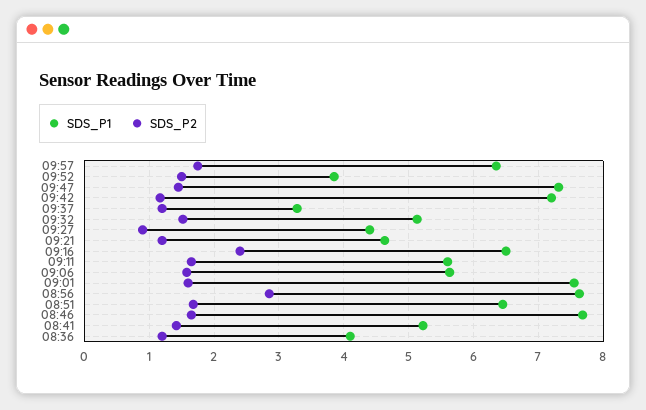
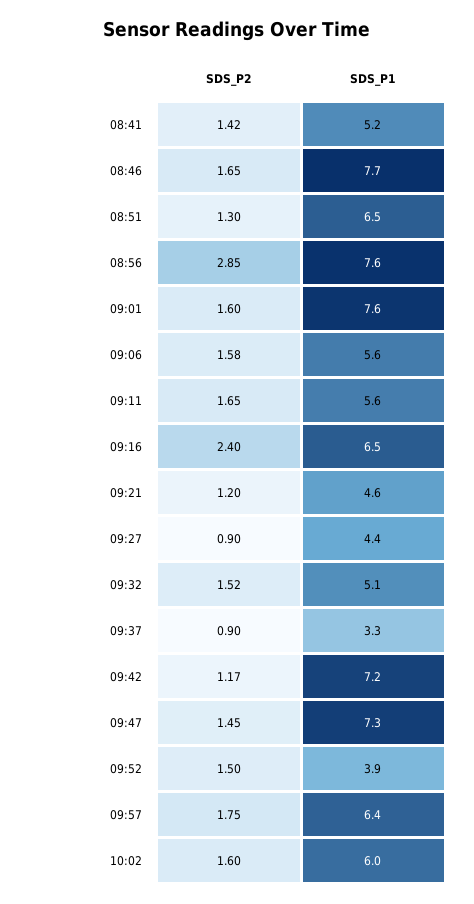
SDS_P2, 09:37: 1.2 -> 0.9
SDS_P2, 08:51: 1.7 -> 1.3
SDS_P1, 08:36: 4.1 -> none
SDS_P2, 08:36: 1.2 -> none
SDS_P2, 10:02: none -> 1.6
SDS_P1, 10:02: none -> 6

